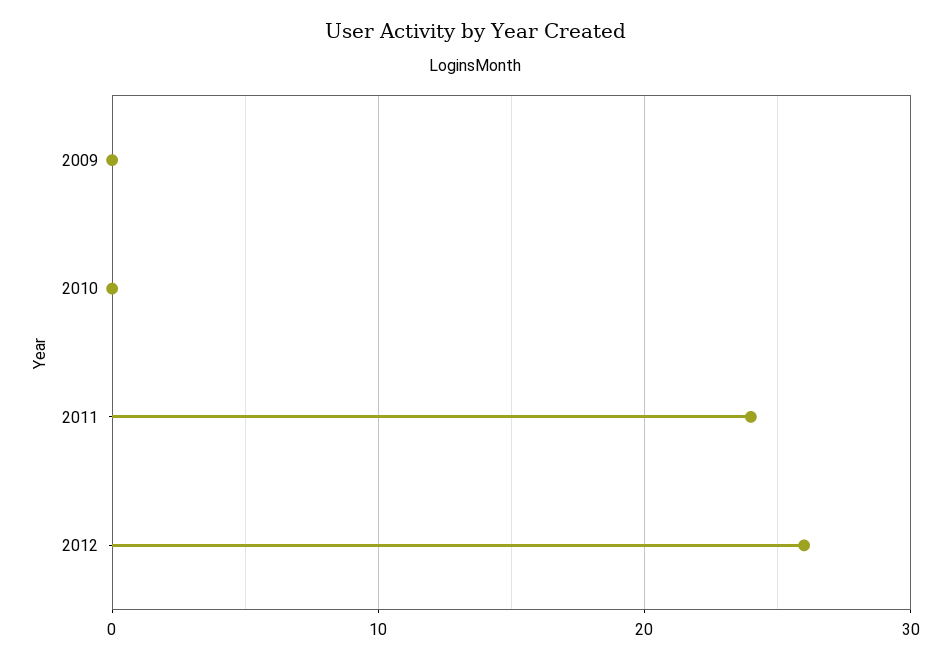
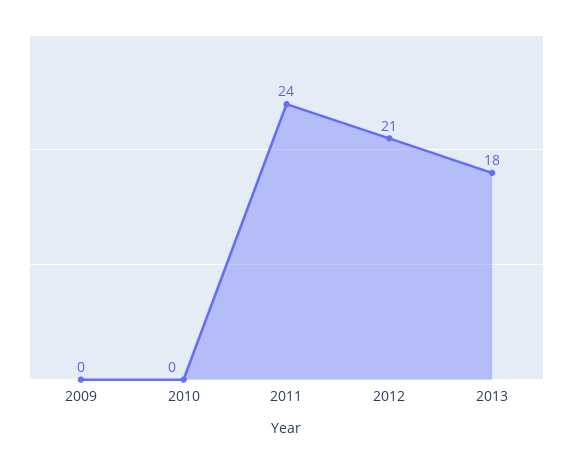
2012: 26 -> 21
2013: none -> 18

